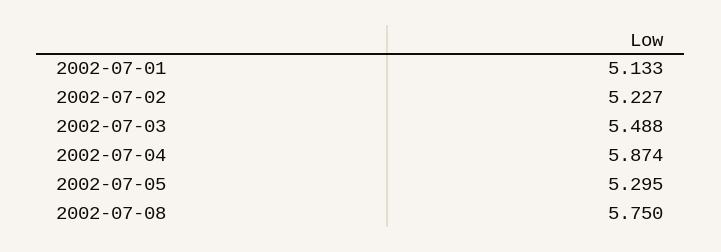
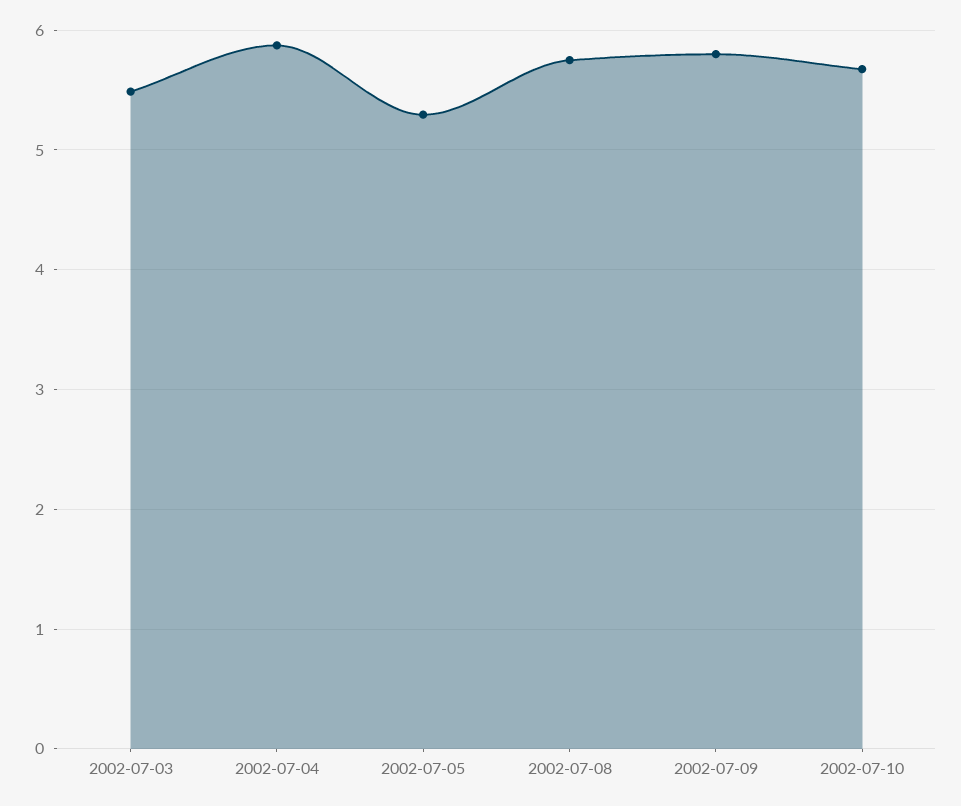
2002-07-01: 5.133 -> none
2002-07-02: 5.227 -> none
2002-07-09: none -> 5.8
2002-07-10: none -> 5.7

